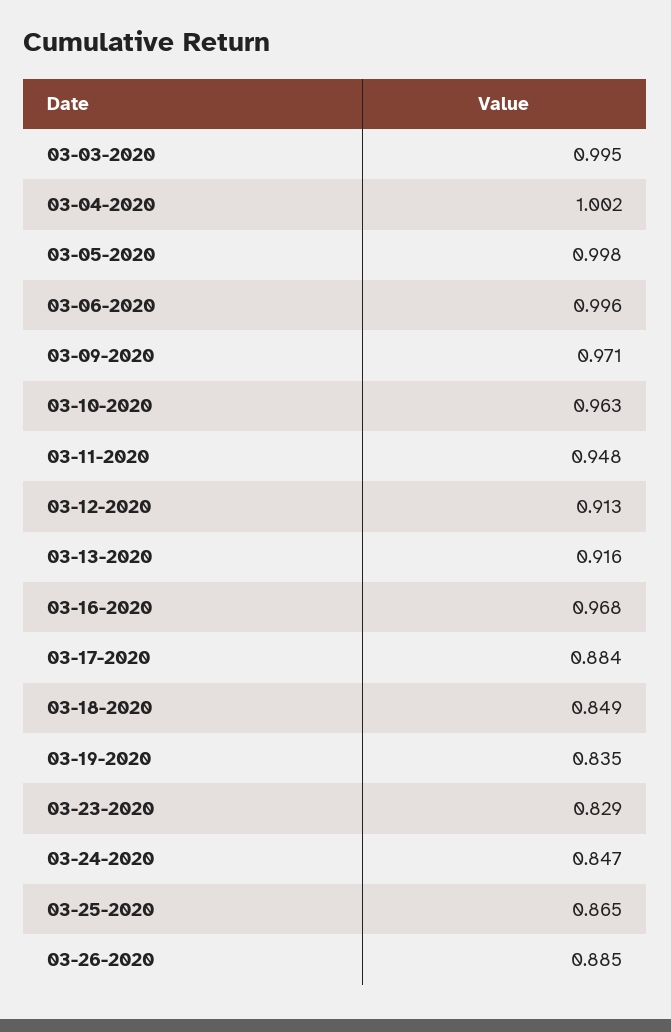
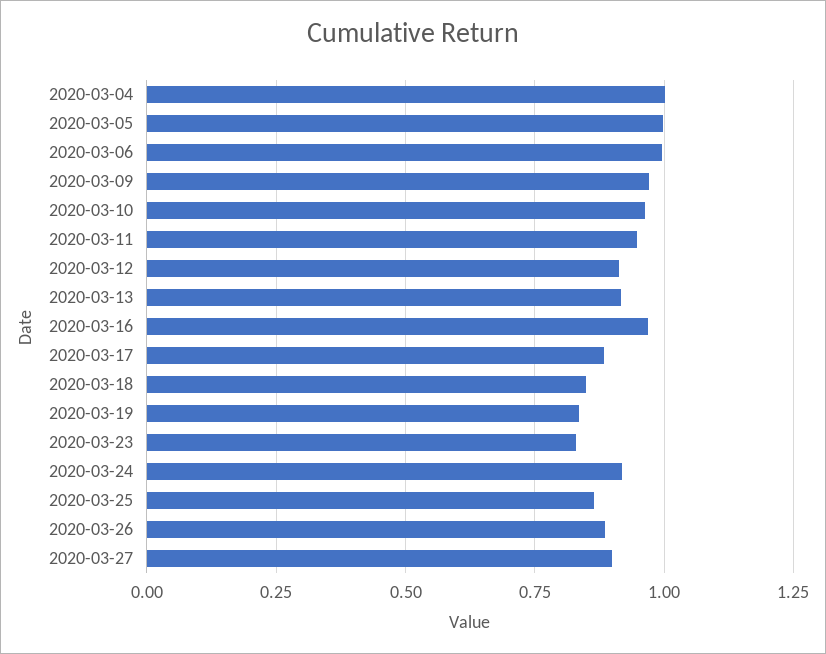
03-03-2020: 0.995 -> none
03-24-2020: 0.847 -> 0.925
2020-03-27: none -> 0.9

